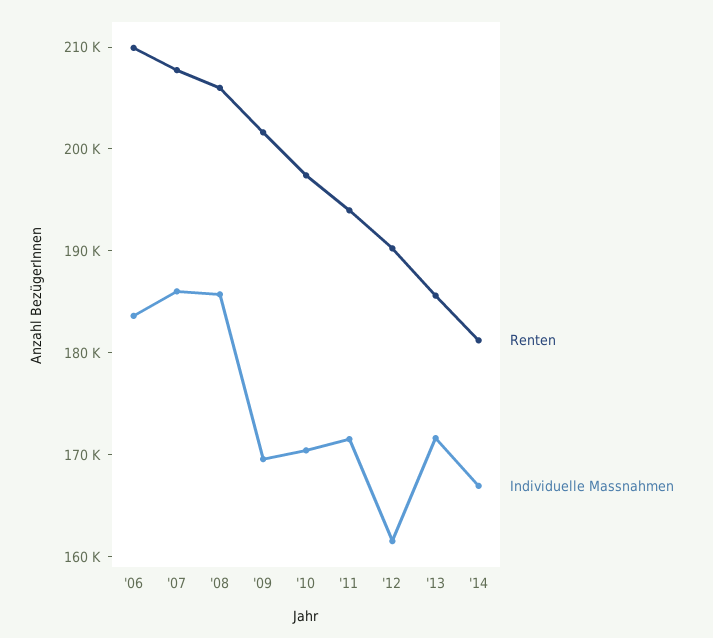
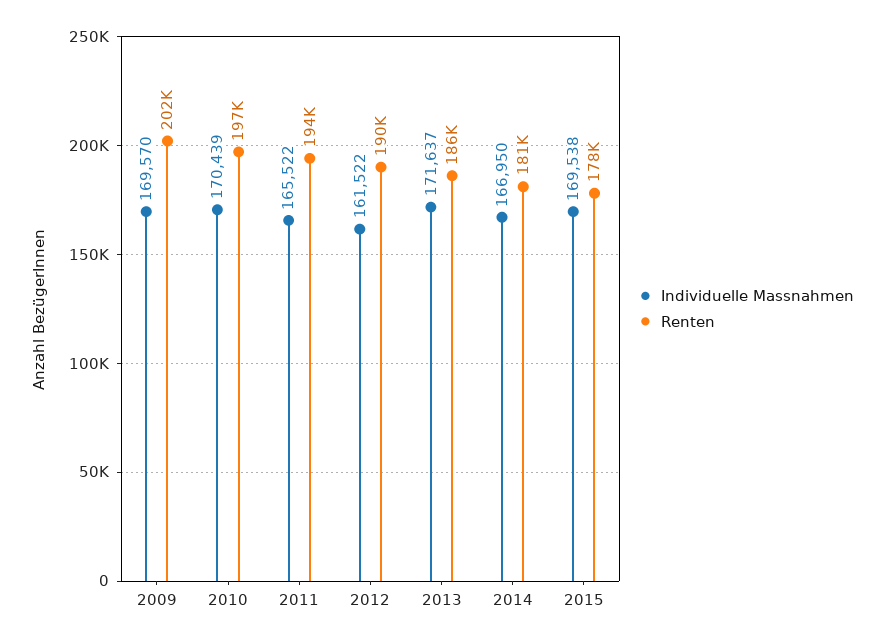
Renten, '06: 210000 -> none
Individuelle Massnahmen, '06: 184000 -> none
Renten, '07: 208000 -> none
Individuelle Massnahmen, '07: 186000 -> none
Renten, '08: 206000 -> none
Individuelle Massnahmen, '08: 186000 -> none
Individuelle Massnahmen, '11: 172000 -> 165522
Individuelle Massnahmen, 2015: none -> 169538
Renten, 2015: none -> 178000

